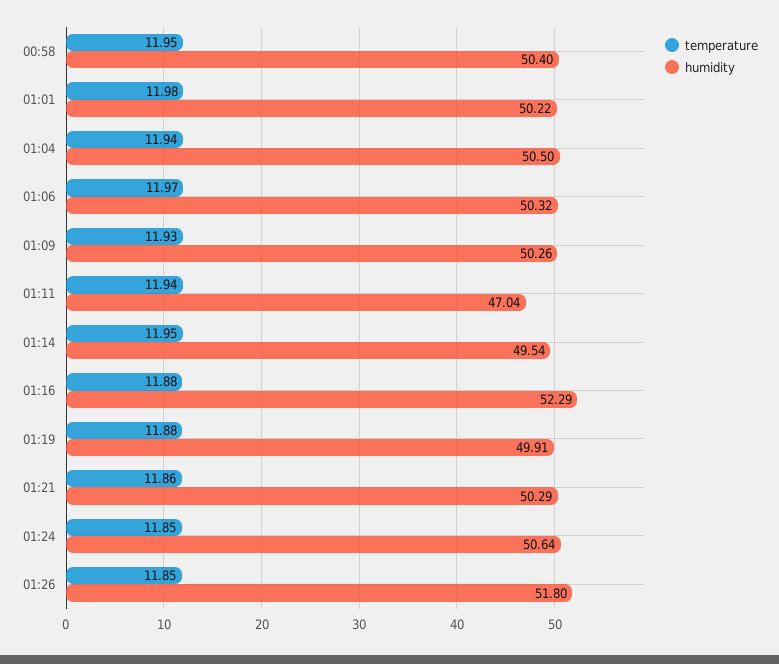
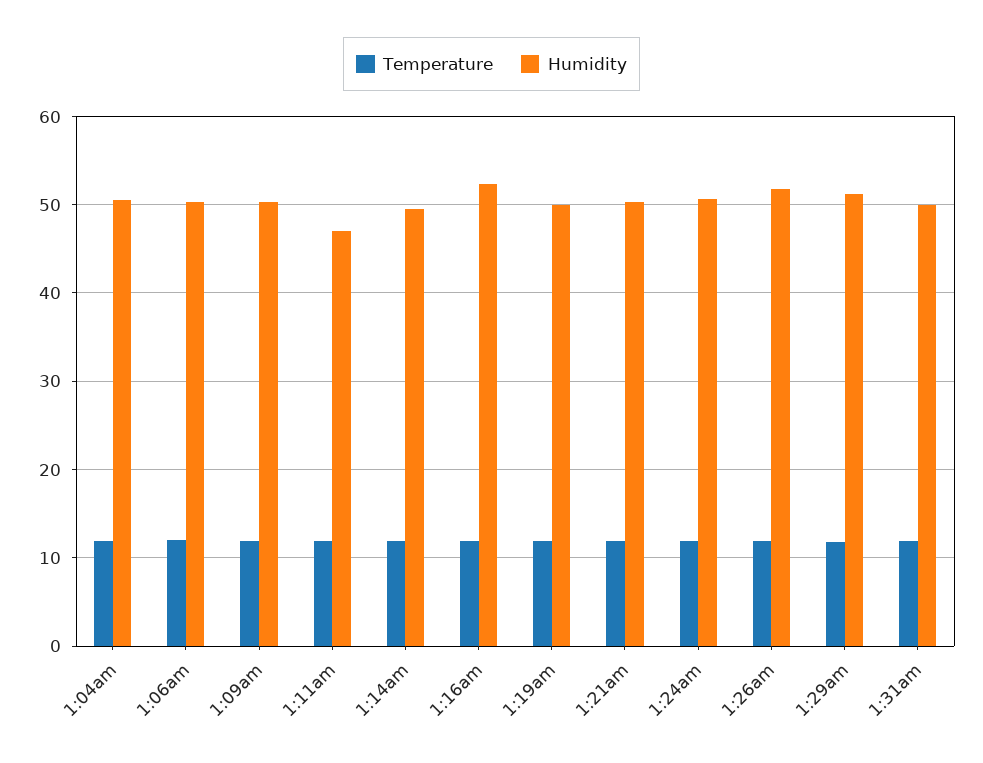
temperature, 00:58: 11.95 -> none
humidity, 00:58: 50.4 -> none
temperature, 01:01: 11.98 -> none
humidity, 01:01: 50.22 -> none
temperature, 1:29am: none -> 12
humidity, 1:29am: none -> 51
temperature, 1:31am: none -> 12
humidity, 1:31am: none -> 50

